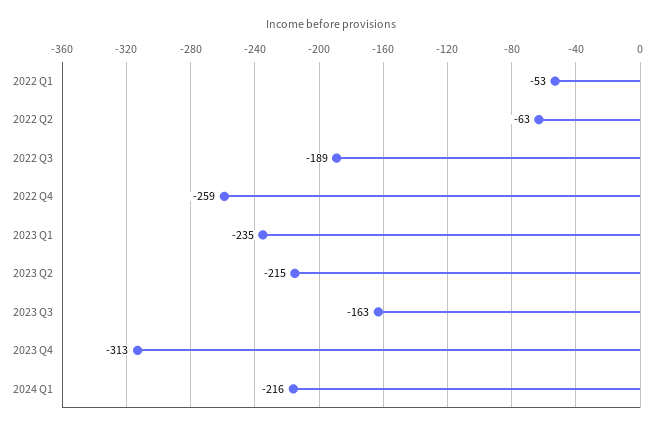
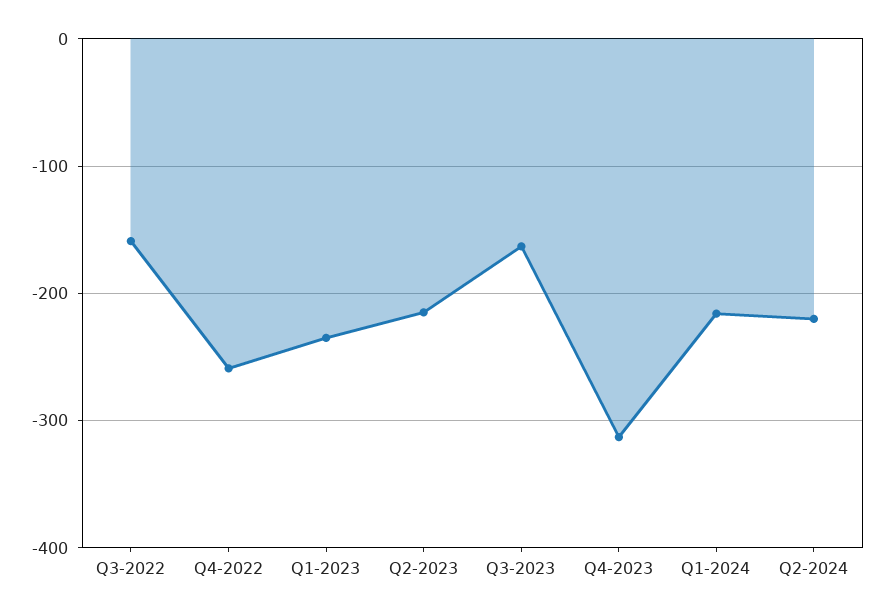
2022 Q1: -53 -> none
2022 Q2: -63 -> none
2022 Q3: -189 -> -160
Q2-2024: none -> -220

